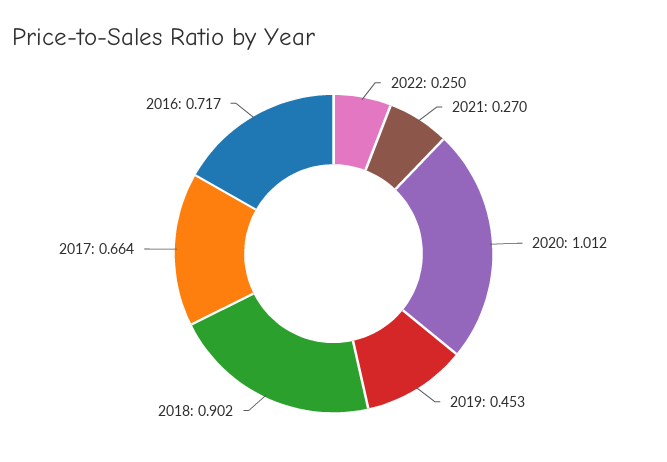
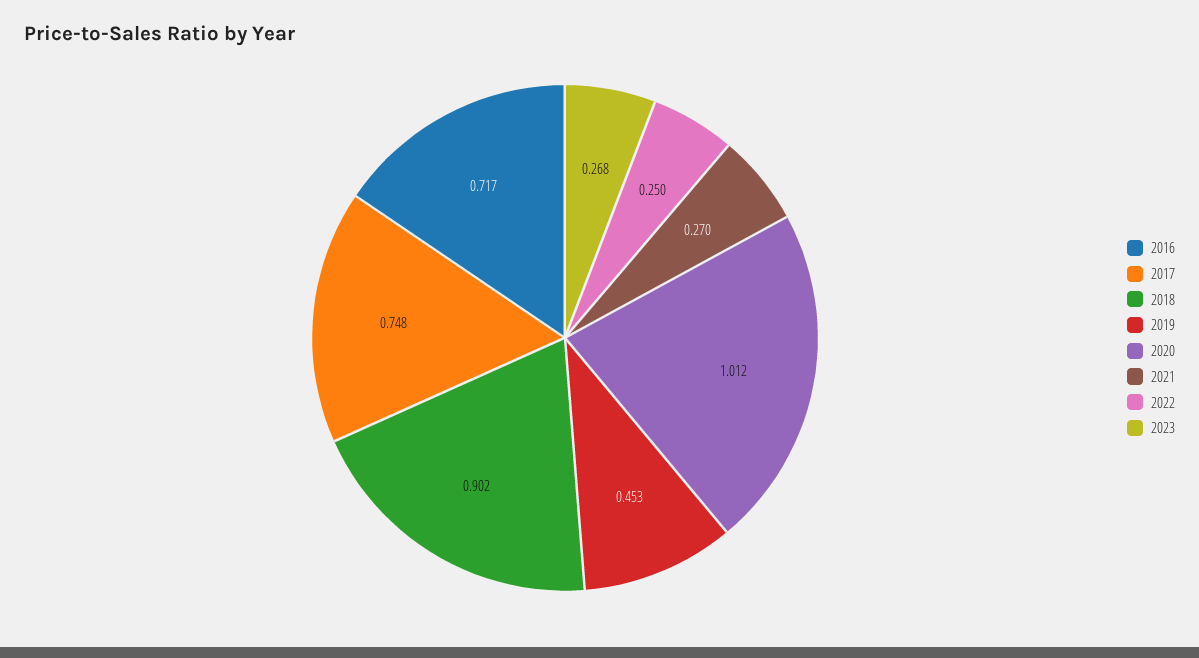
2017: 0.664 -> 0.748
2023: none -> 0.268

